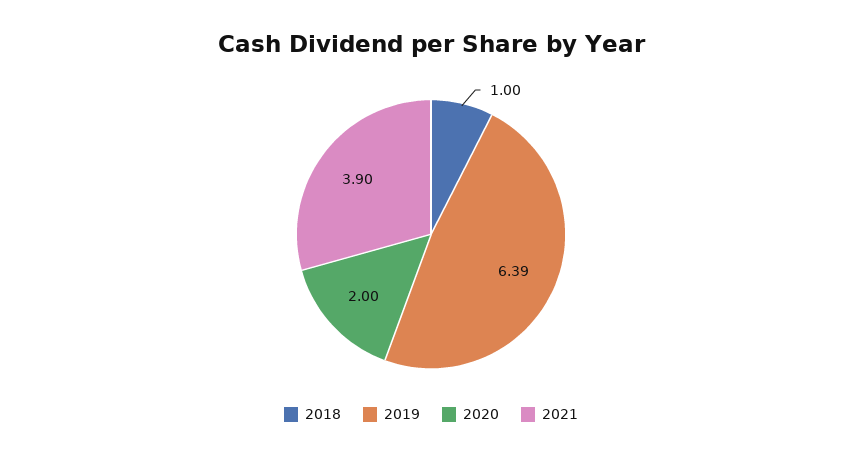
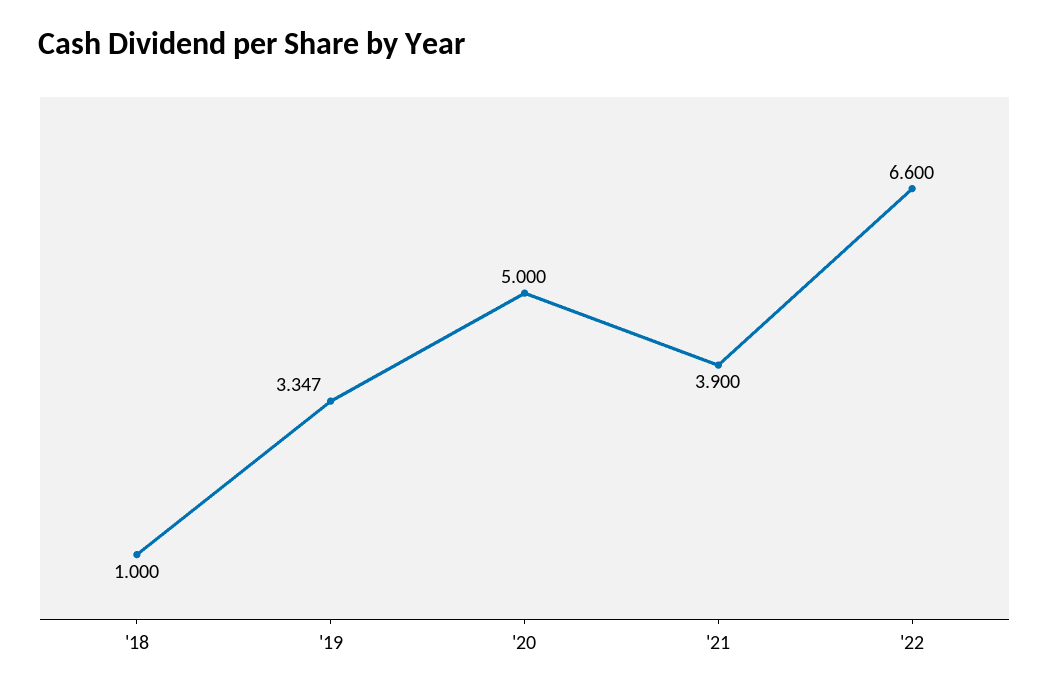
2019: 6.39 -> 3.347
2020: 2 -> 5
'22: none -> 6.6

